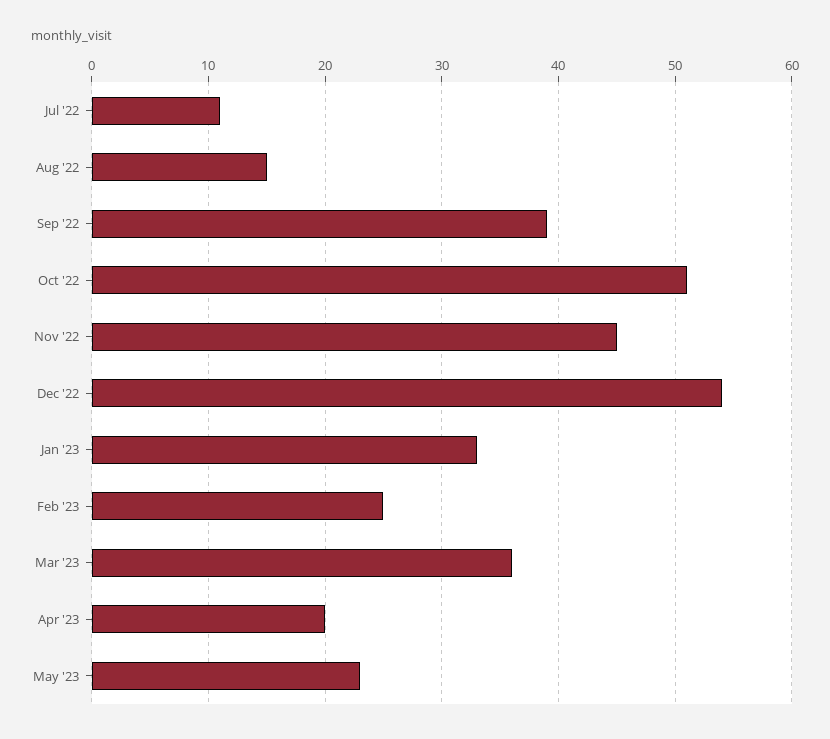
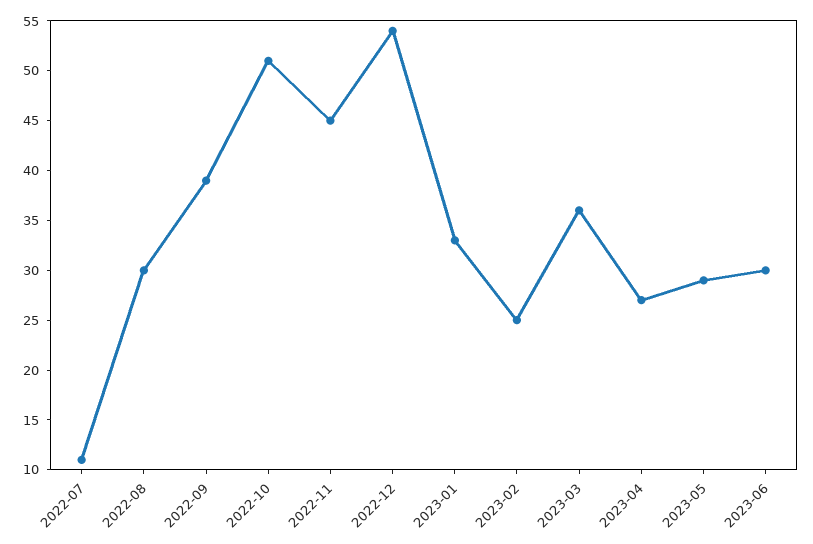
Aug '22: 15 -> 30
Apr '23: 20 -> 27
May '23: 23 -> 29
2023-06: none -> 30

